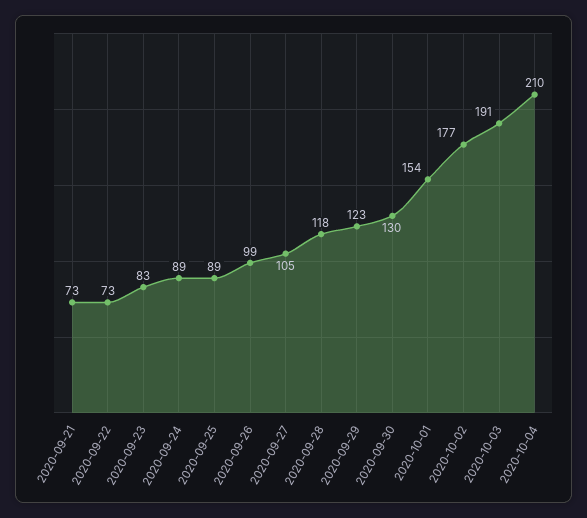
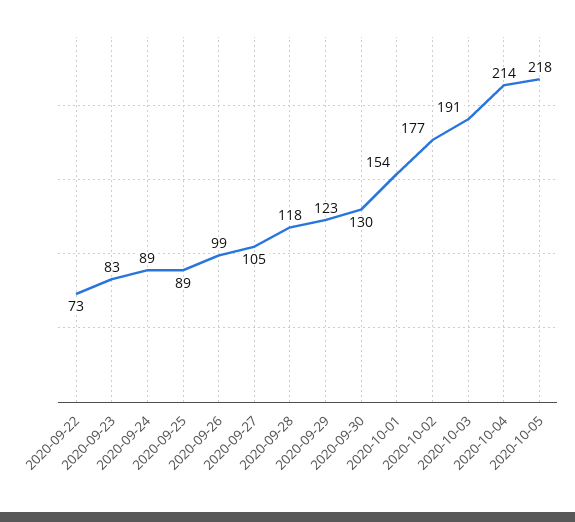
2020-09-21: 73 -> none
2020-10-04: 210 -> 214
2020-10-05: none -> 218

